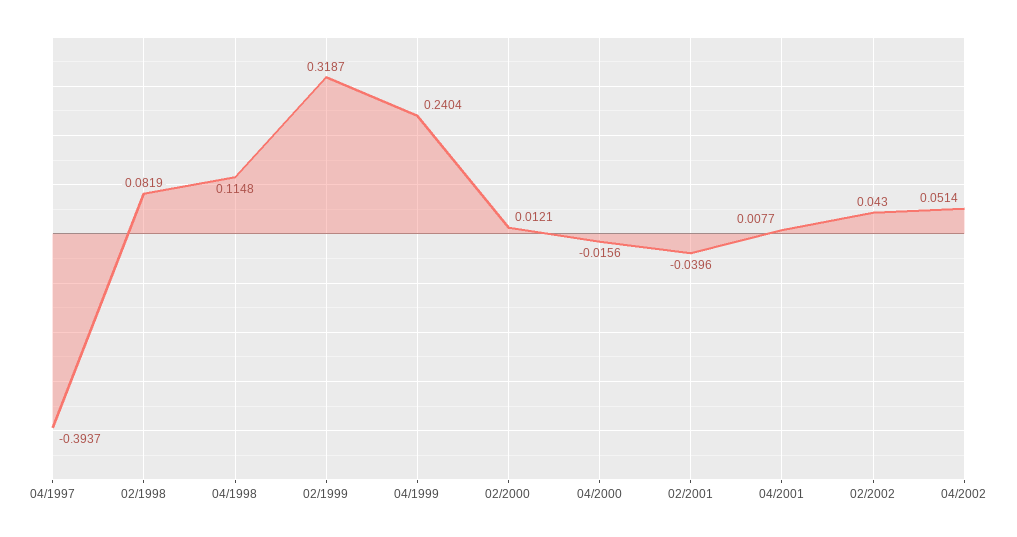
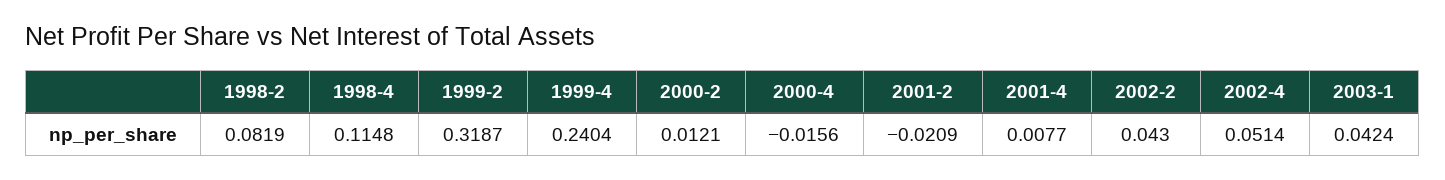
04/1997: -0.3937 -> none
02/2001: -0.0396 -> -0.0209
2003-1: none -> 0.0424

